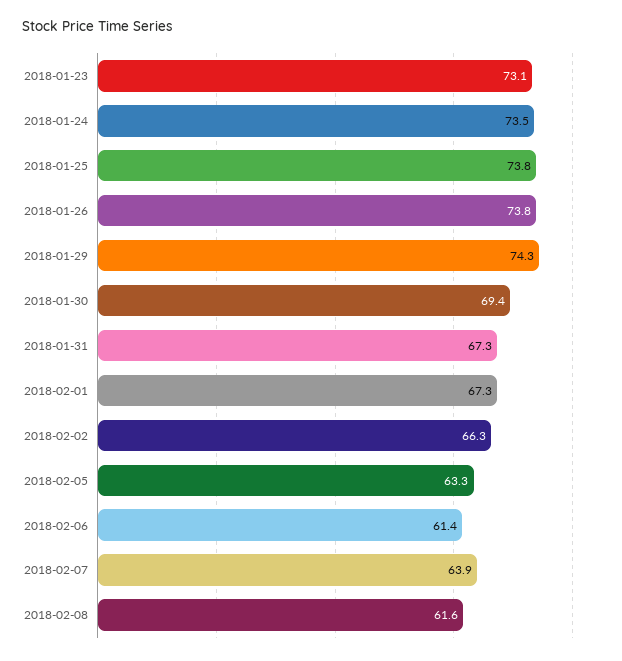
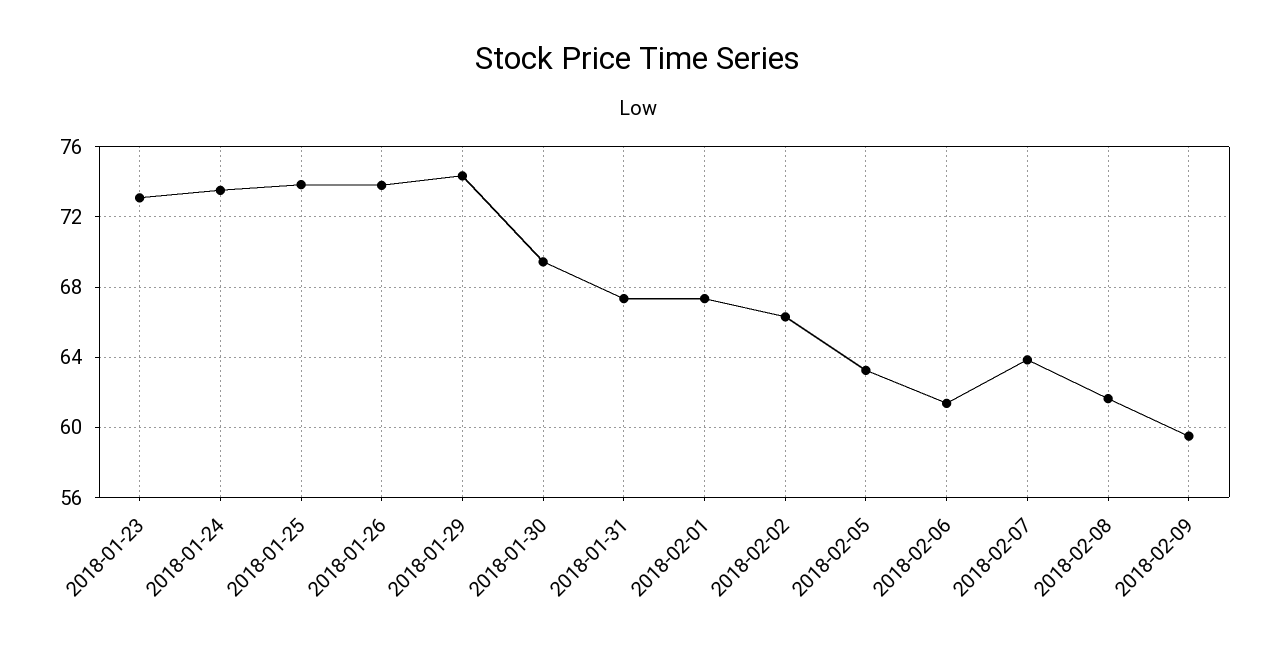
2018-02-09: none -> 59.5

